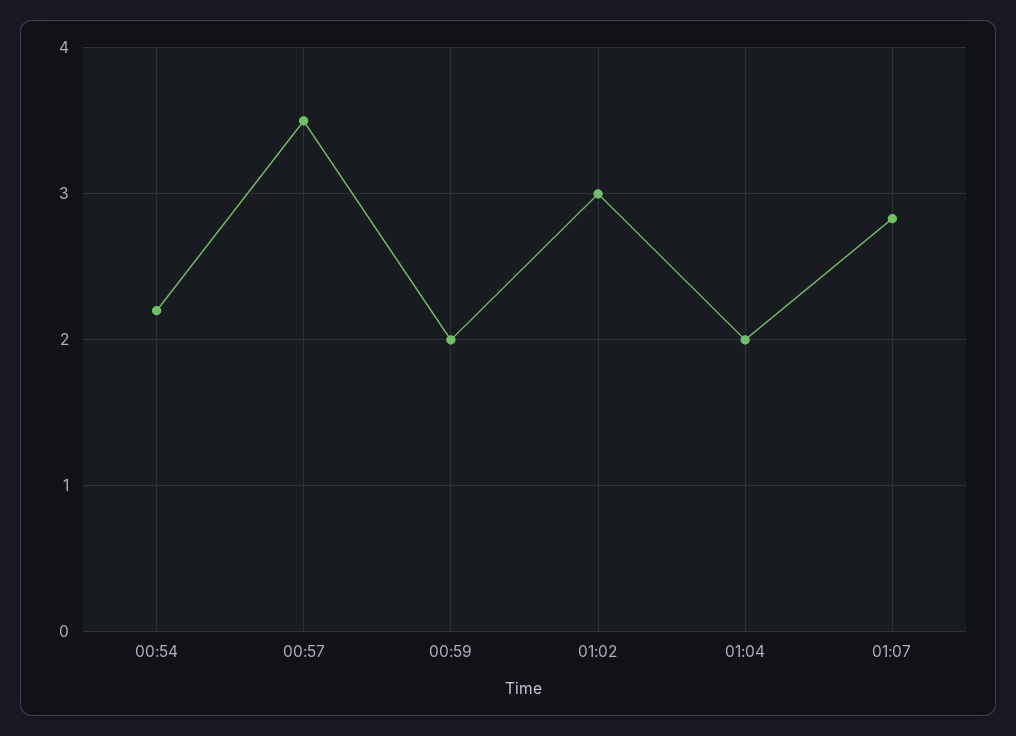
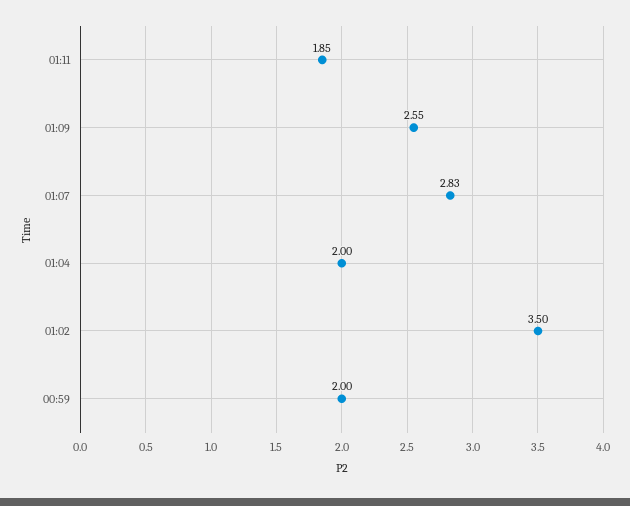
00:54: 2.2 -> none
00:57: 3.5 -> none
01:02: 3 -> 3.5
01:11: none -> 1.85
01:09: none -> 2.55

